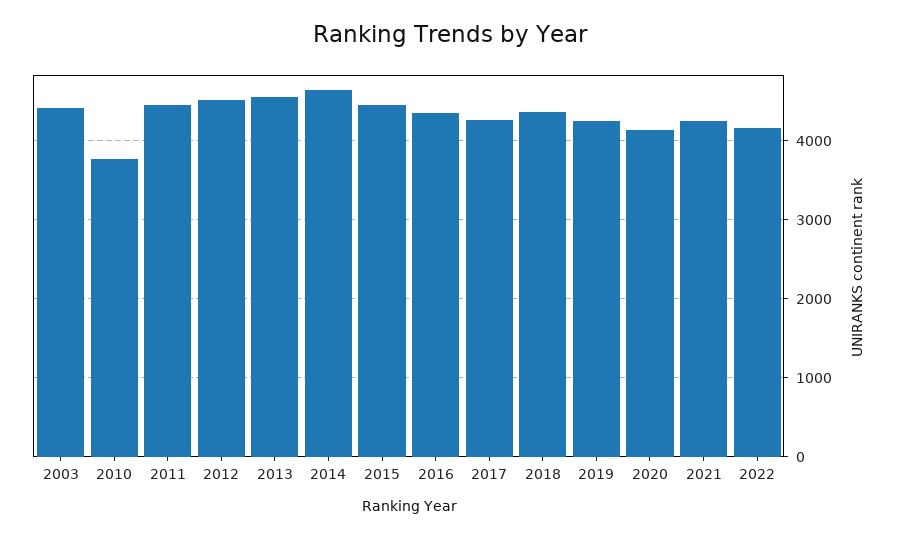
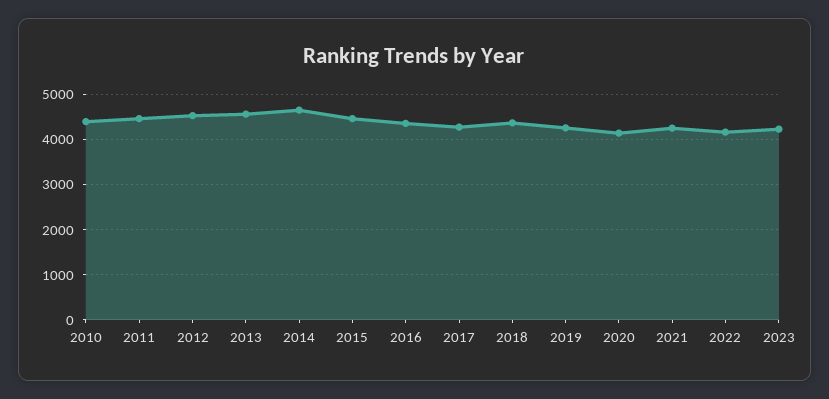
2003: 4400 -> none
2010: 3800 -> 4400
2023: none -> 4200

